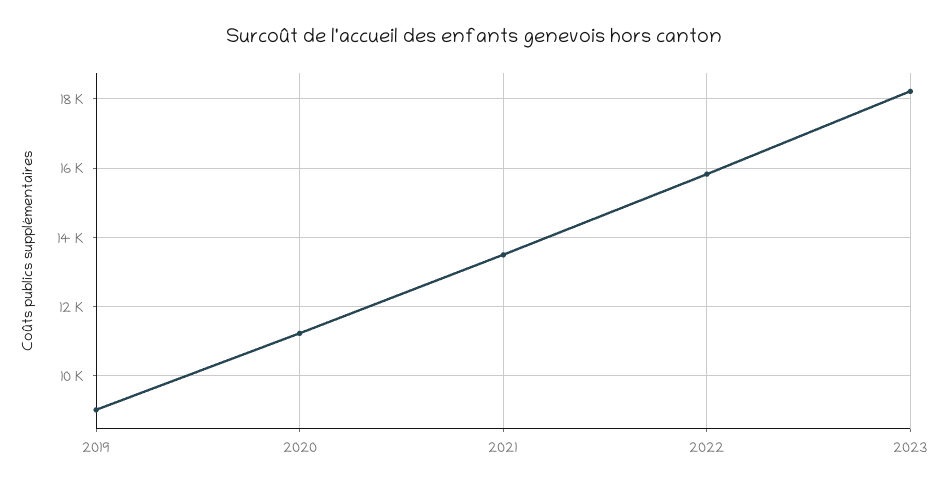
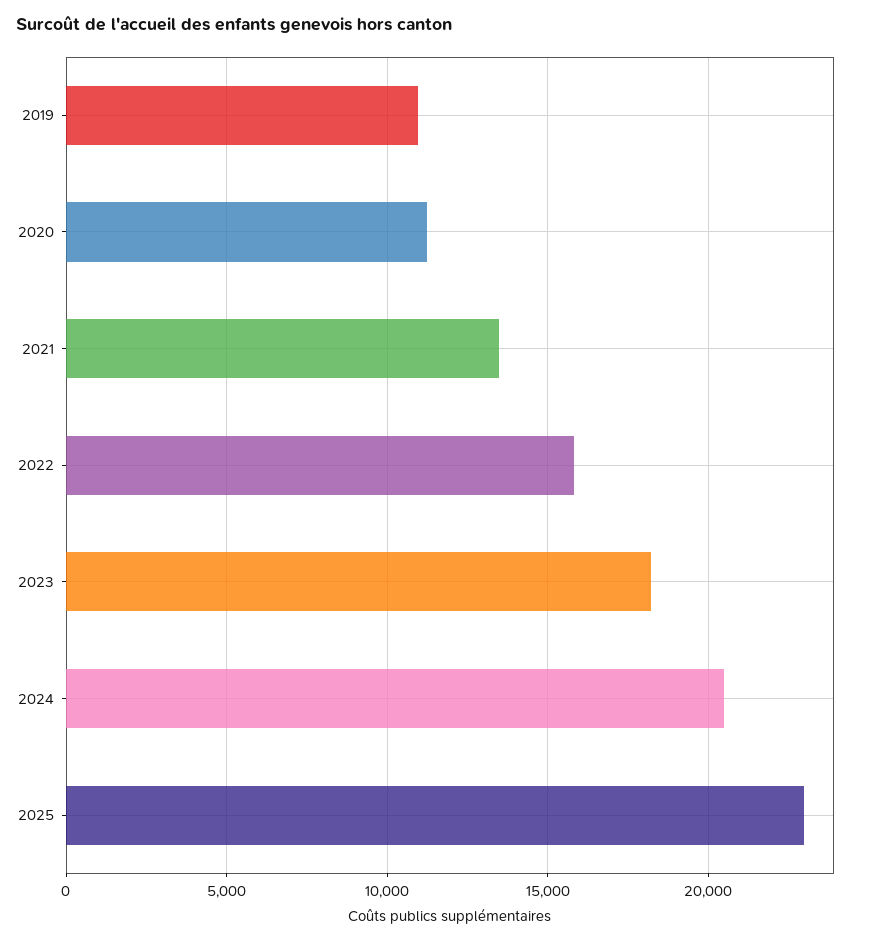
2019: 9000 -> 11000
2024: none -> 20500
2025: none -> 23000

